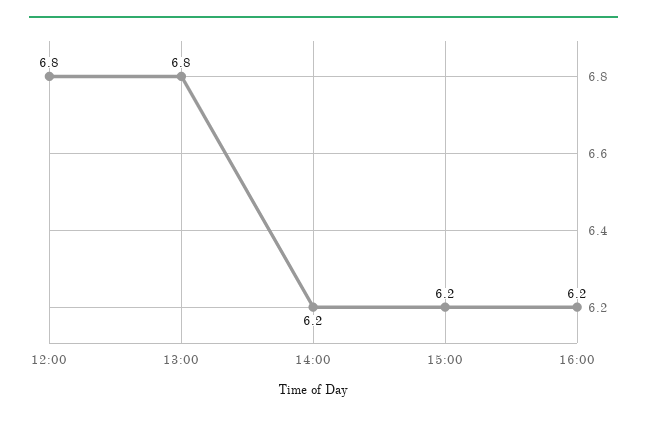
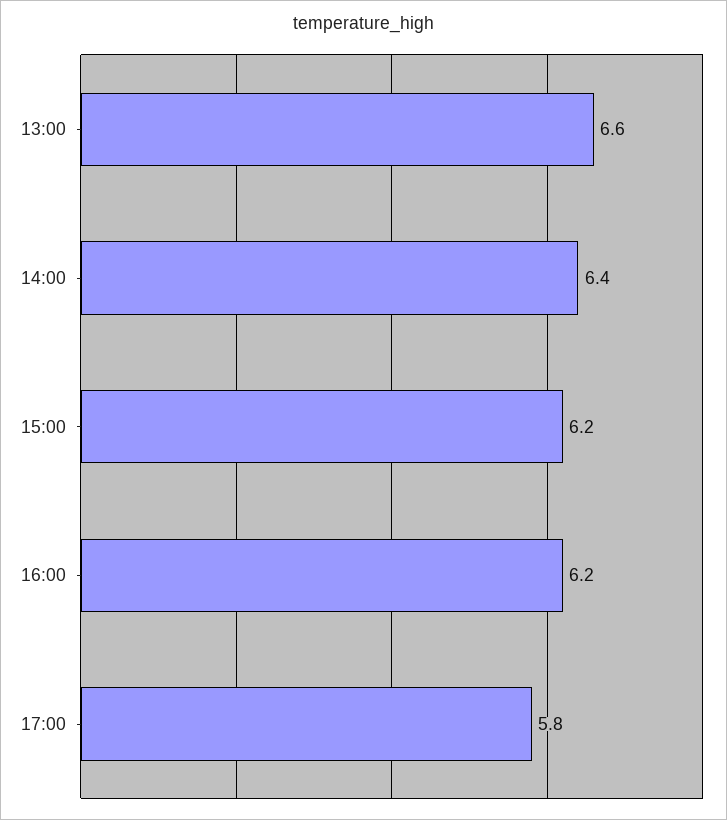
12:00: 6.8 -> none
13:00: 6.8 -> 6.6
14:00: 6.2 -> 6.4
17:00: none -> 5.8

